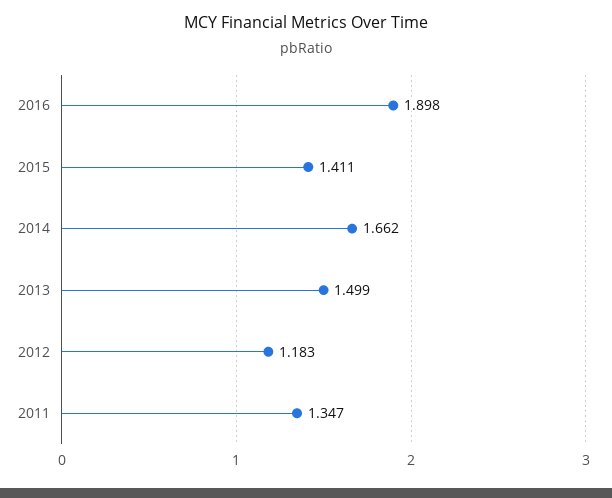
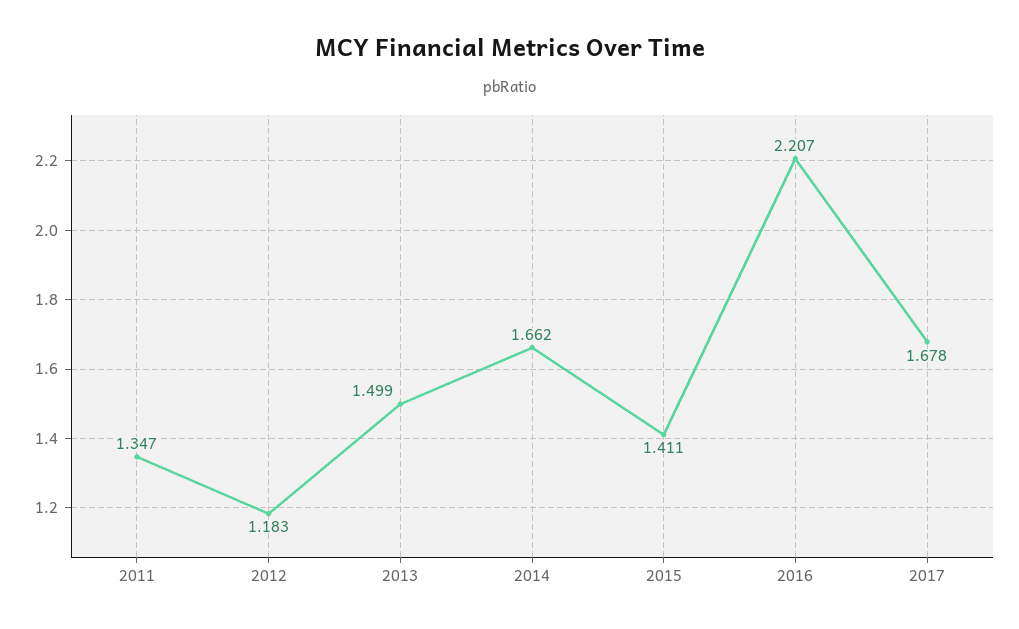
2016: 1.898 -> 2.207
2017: none -> 1.678

